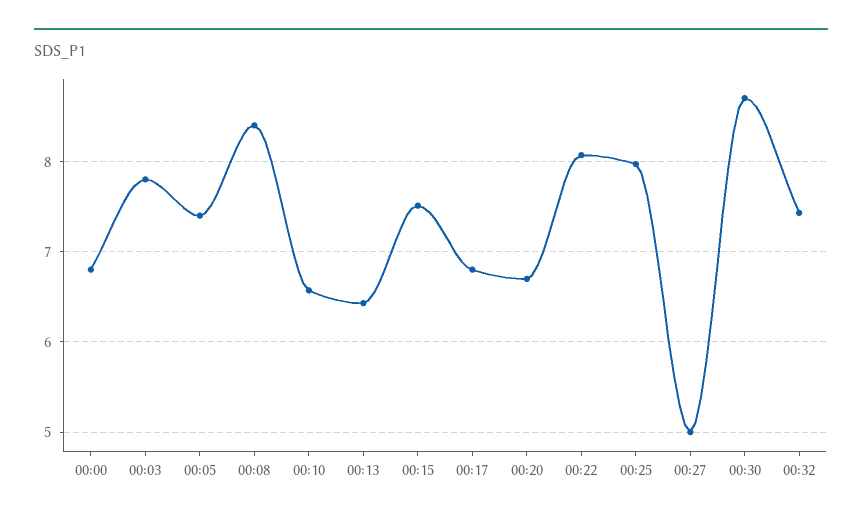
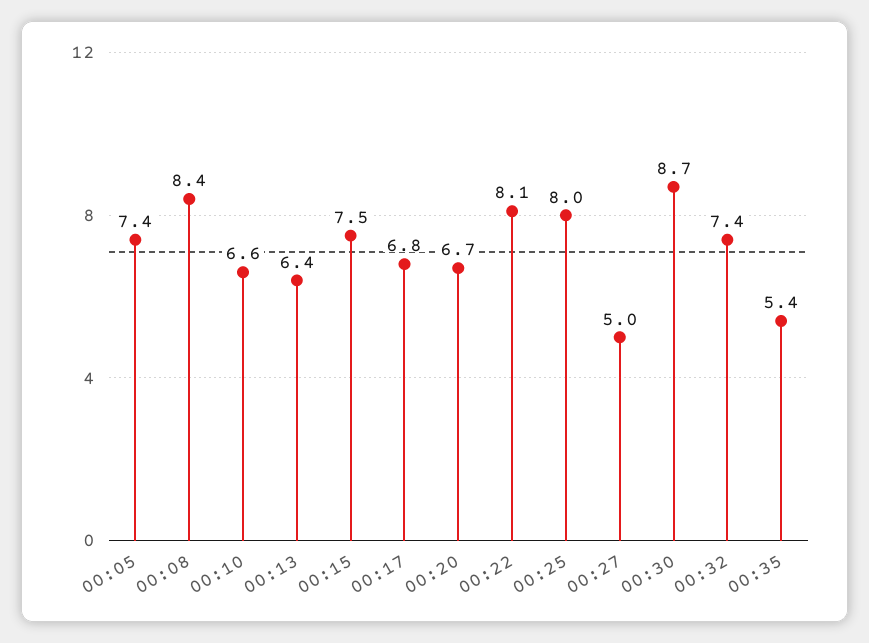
00:00: 6.8 -> none
00:03: 7.8 -> none
00:35: none -> 5.4

